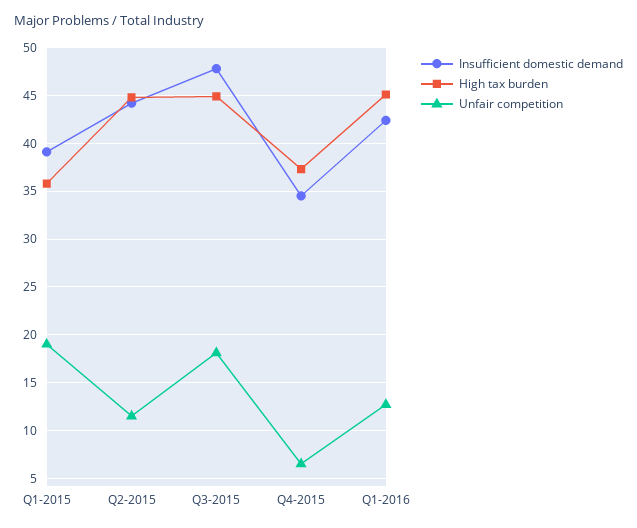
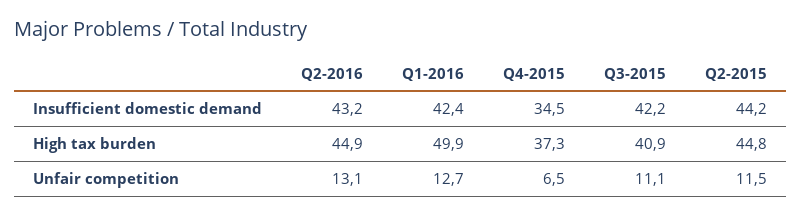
Insufficient domestic demand, Q1-2015: 39 -> none
High tax burden, Q1-2015: 36 -> none
Unfair competition, Q1-2015: 19 -> none
Insufficient domestic demand, Q3-2015: 48 -> 42.2
High tax burden, Q3-2015: 45 -> 40.9
Unfair competition, Q3-2015: 18 -> 11.1
High tax burden, Q1-2016: 45 -> 49.9
Insufficient domestic demand, Q2-2016: none -> 43.2
High tax burden, Q2-2016: none -> 44.9
Unfair competition, Q2-2016: none -> 13.1

